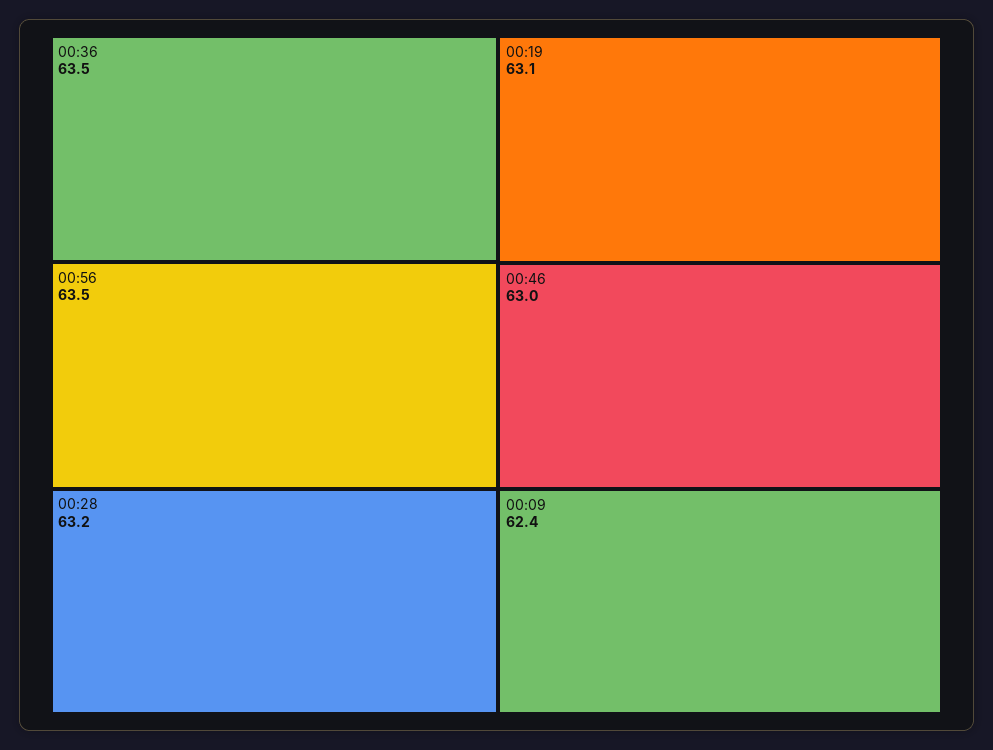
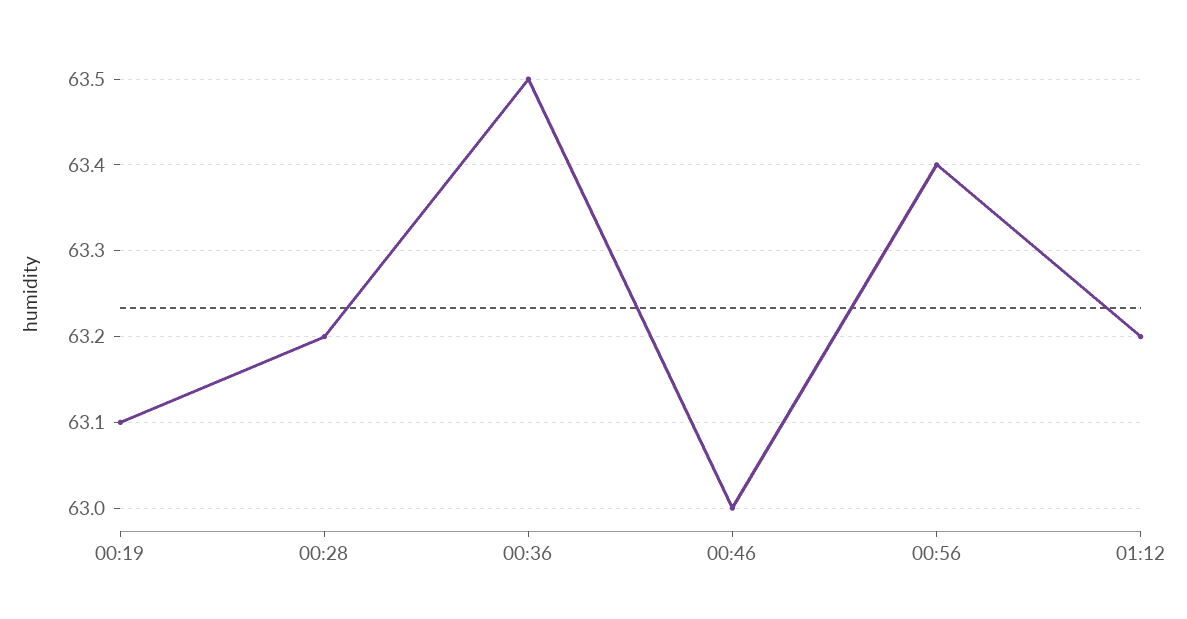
00:56: 63.5 -> 63.4
00:09: 62.4 -> none
01:12: none -> 63.2

